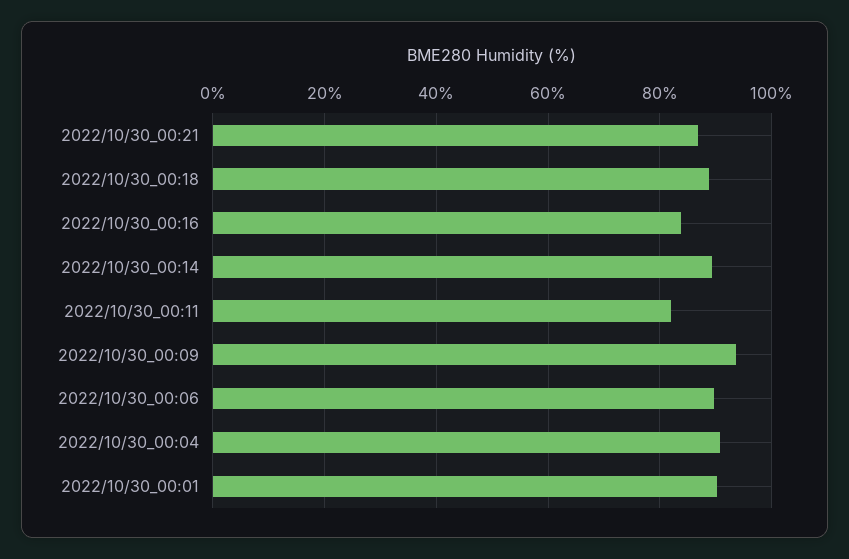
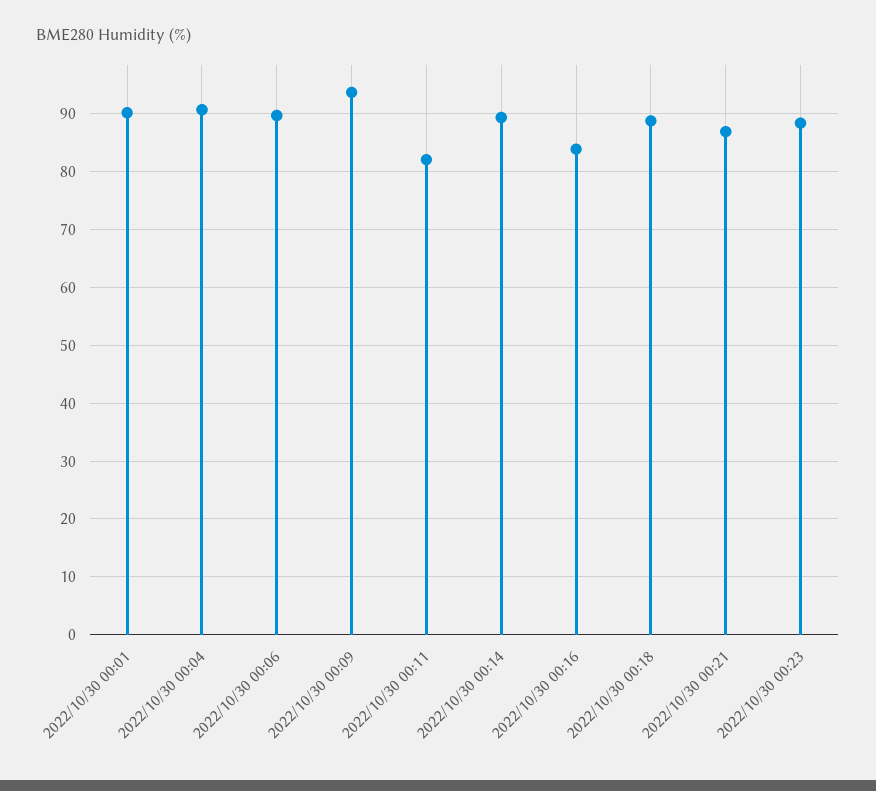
2022/10/30 00:23: none -> 88

